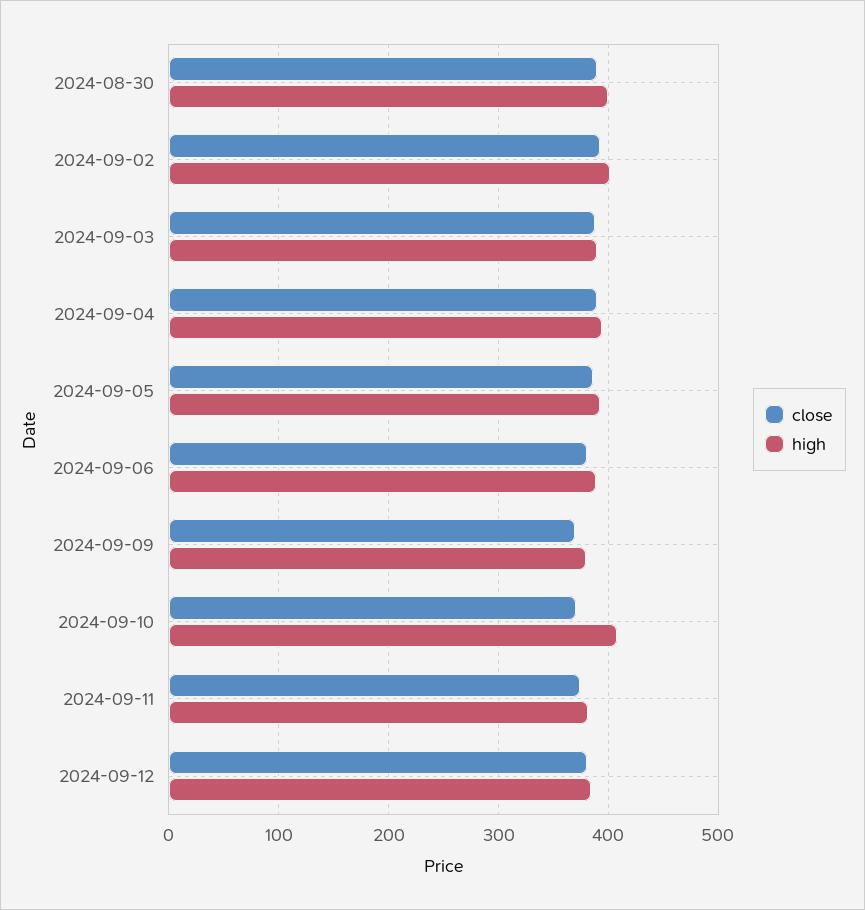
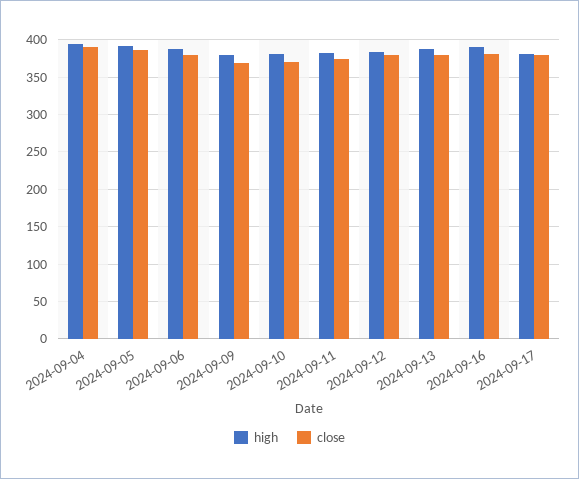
close, 2024-08-30: 390 -> none
high, 2024-08-30: 400 -> none
close, 2024-09-02: 390 -> none
high, 2024-09-02: 400 -> none
close, 2024-09-03: 390 -> none
high, 2024-09-03: 390 -> none
high, 2024-09-10: 410 -> 380
high, 2024-09-13: none -> 390
close, 2024-09-13: none -> 380
high, 2024-09-16: none -> 390
close, 2024-09-16: none -> 380
high, 2024-09-17: none -> 380
close, 2024-09-17: none -> 380

